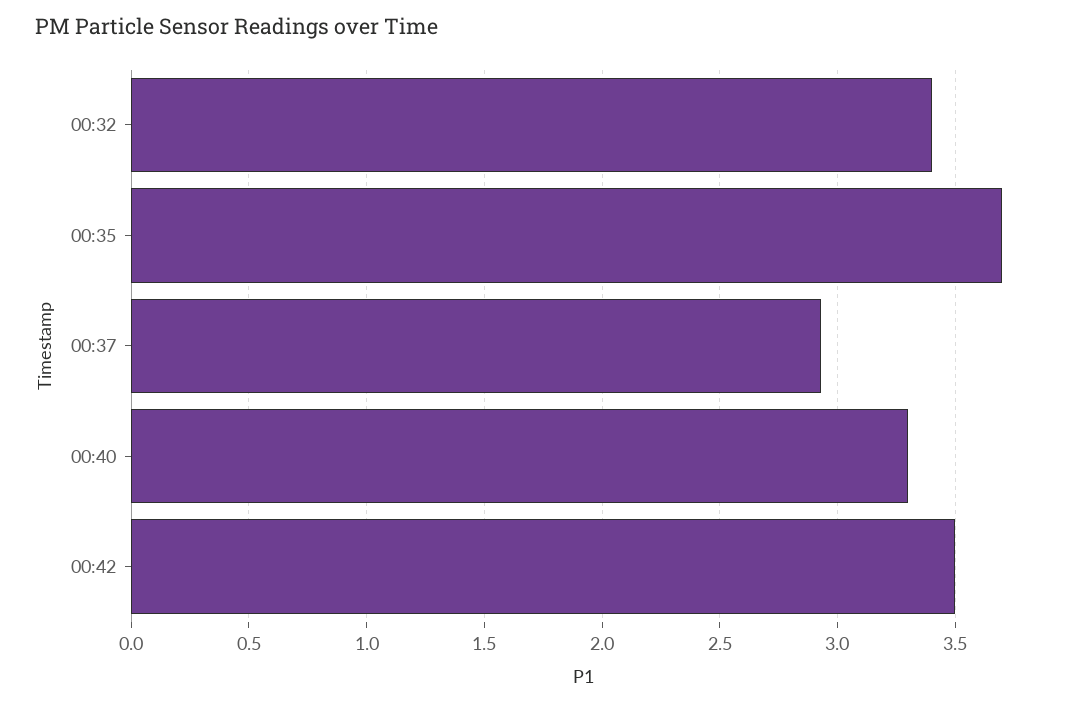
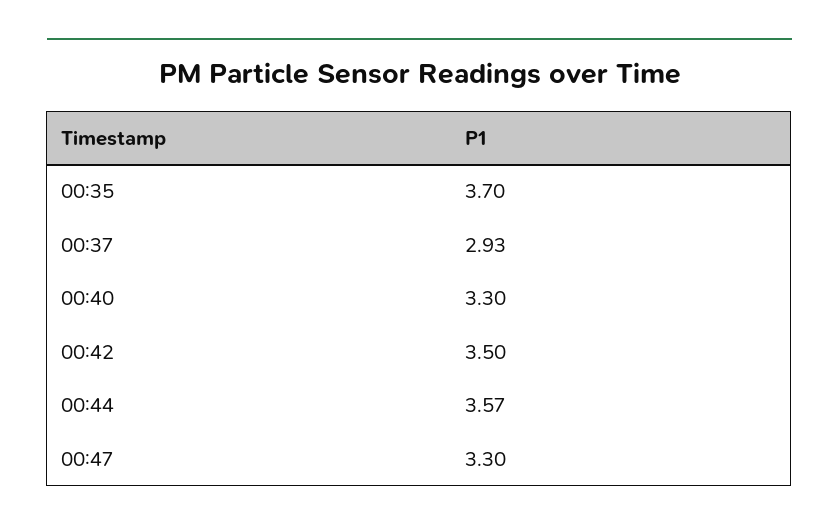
00:32: 3.4 -> none
00:44: none -> 3.57
00:47: none -> 3.3

